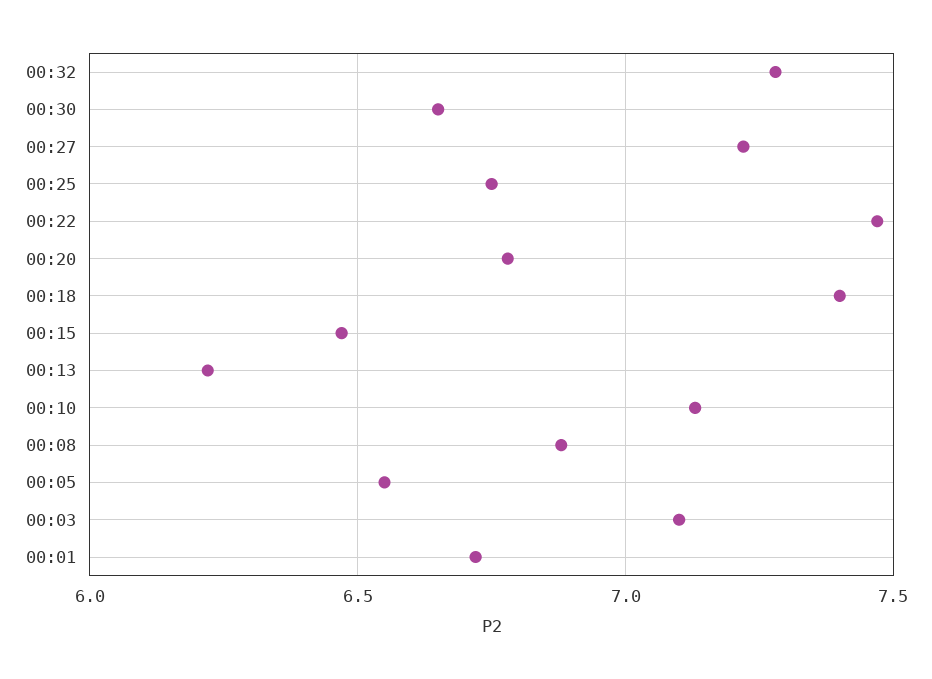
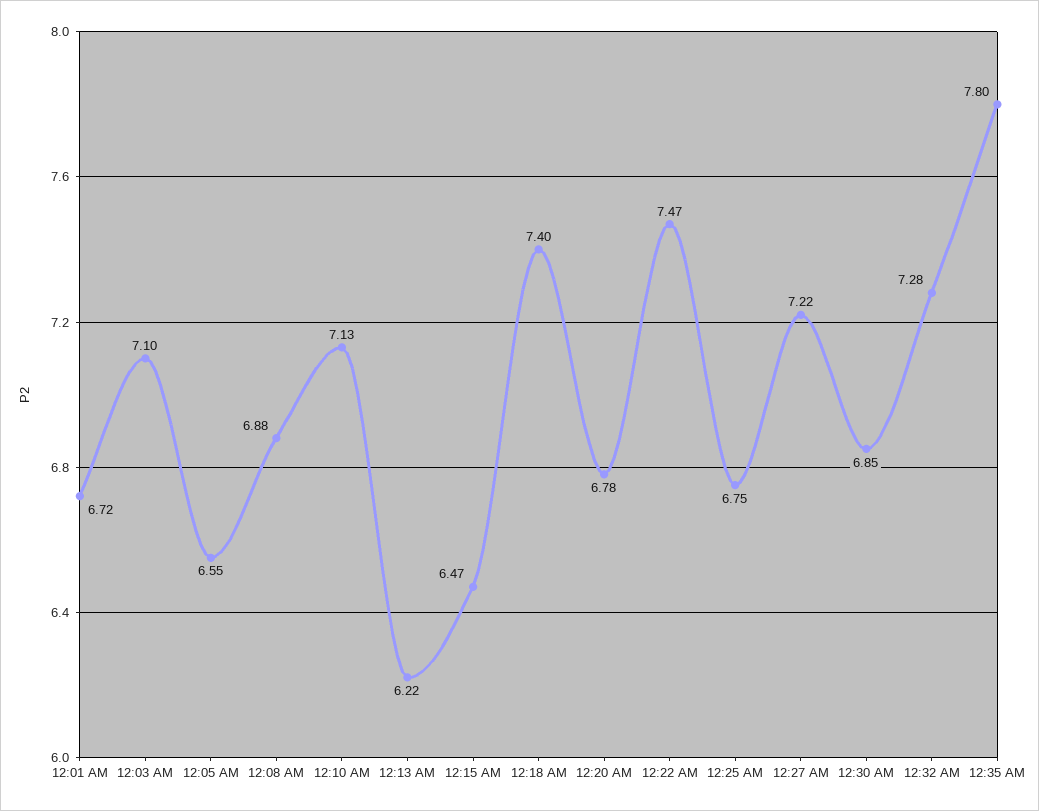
00:30: 6.65 -> 6.85
12:35 AM: none -> 7.8

